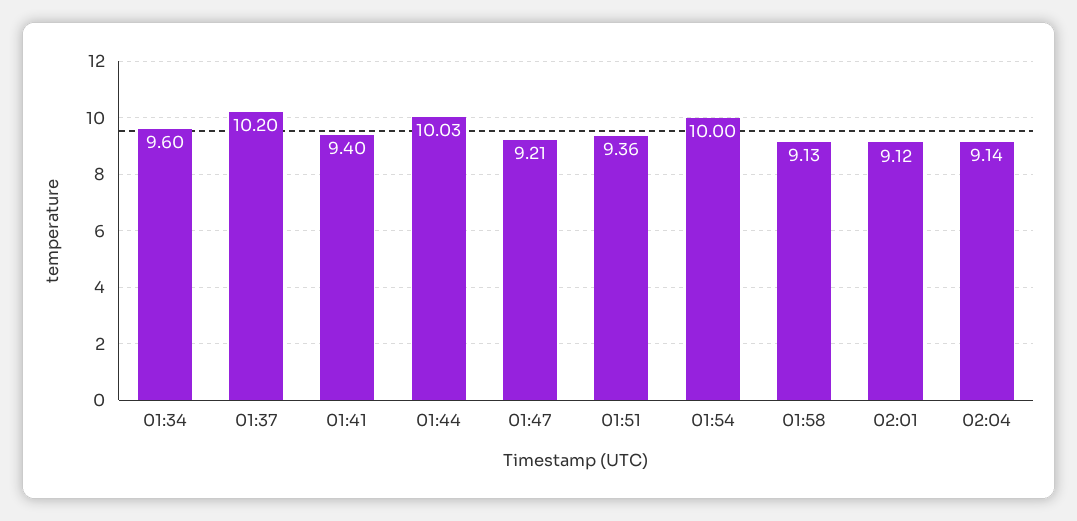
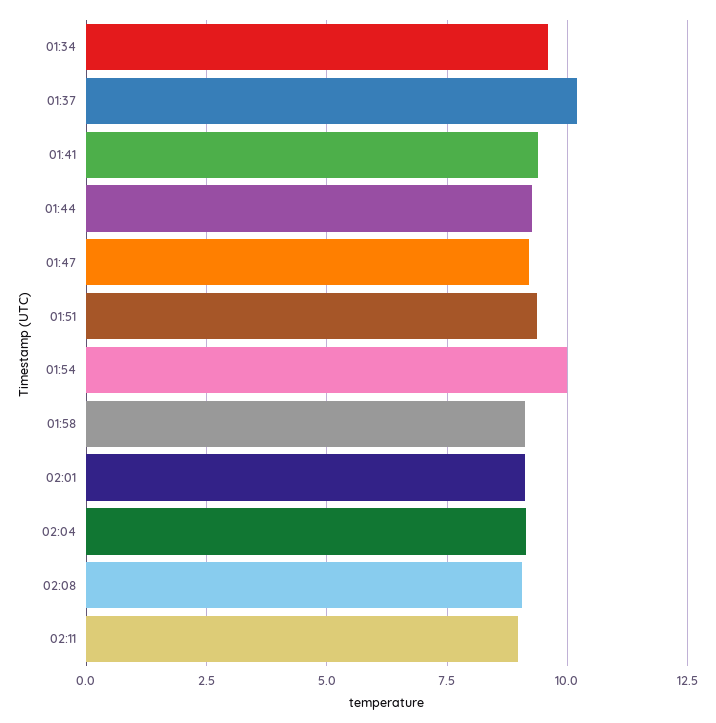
01:44: 10.03 -> 9.25
02:08: none -> 9
02:11: none -> 9

